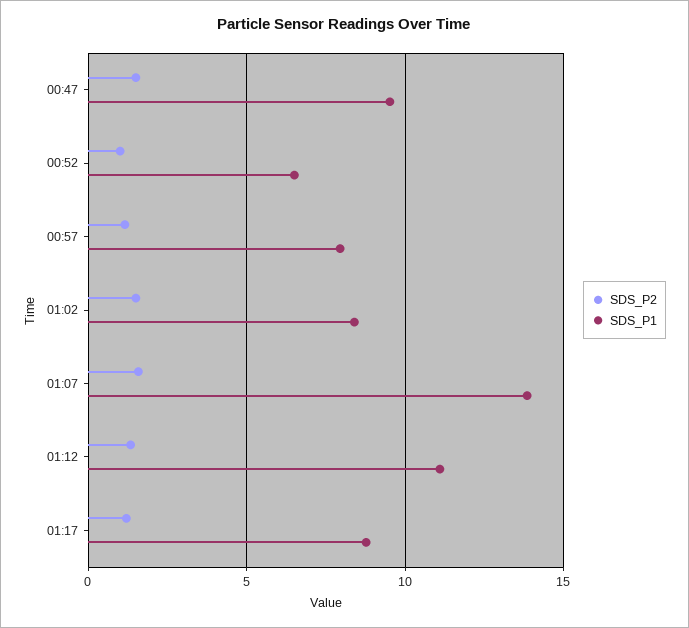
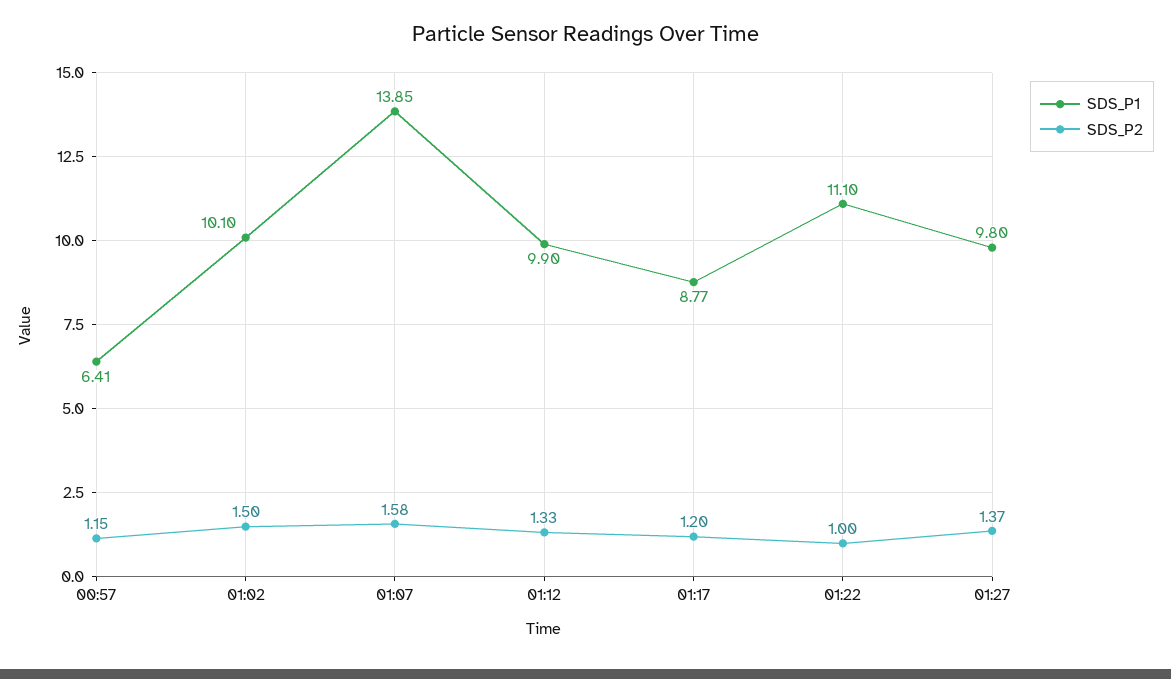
SDS_P2, 00:47: 1.5 -> none
SDS_P1, 00:47: 9.5 -> none
SDS_P2, 00:52: 1 -> none
SDS_P1, 00:52: 6.5 -> none
SDS_P1, 00:57: 8 -> 6.41
SDS_P1, 01:02: 8.5 -> 10.1
SDS_P1, 01:12: 11 -> 9.9
SDS_P1, 01:22: none -> 11.1
SDS_P2, 01:22: none -> 1
SDS_P1, 01:27: none -> 9.8
SDS_P2, 01:27: none -> 1.37

